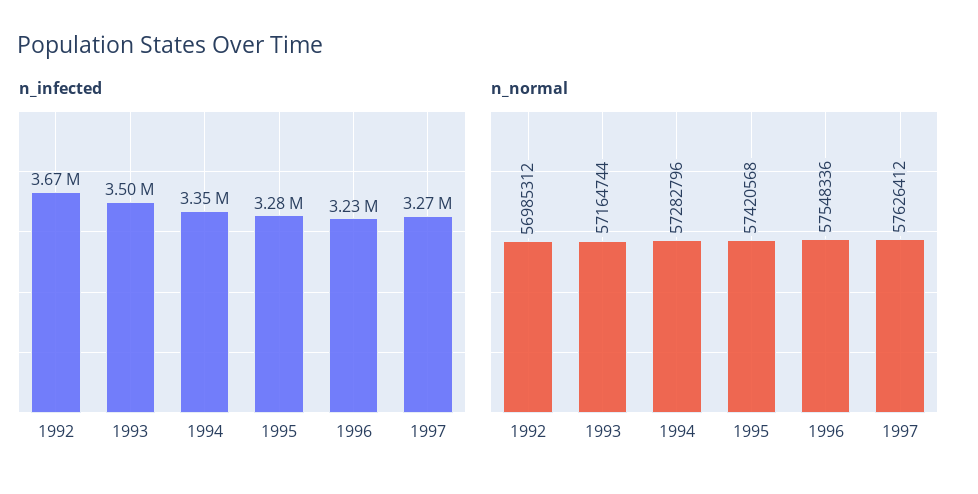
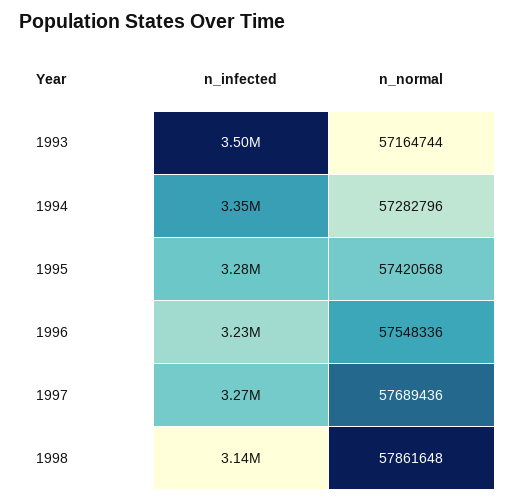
n_infected, 1992: 3670000 -> none
n_normal, 1992: 56985312 -> none
n_normal, 1997: 57626412 -> 57689436
n_infected, 1998: none -> 3140000
n_normal, 1998: none -> 57861648

